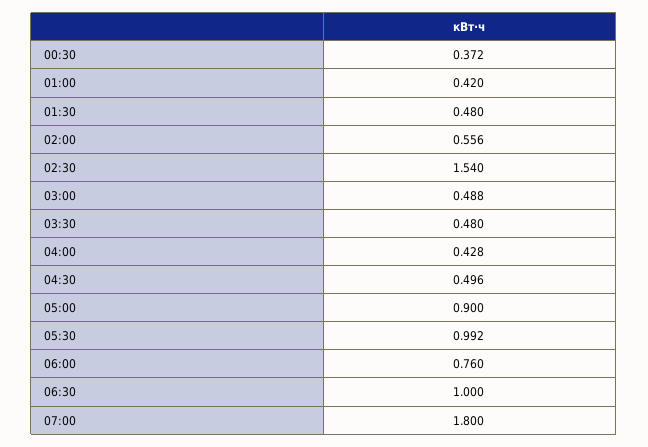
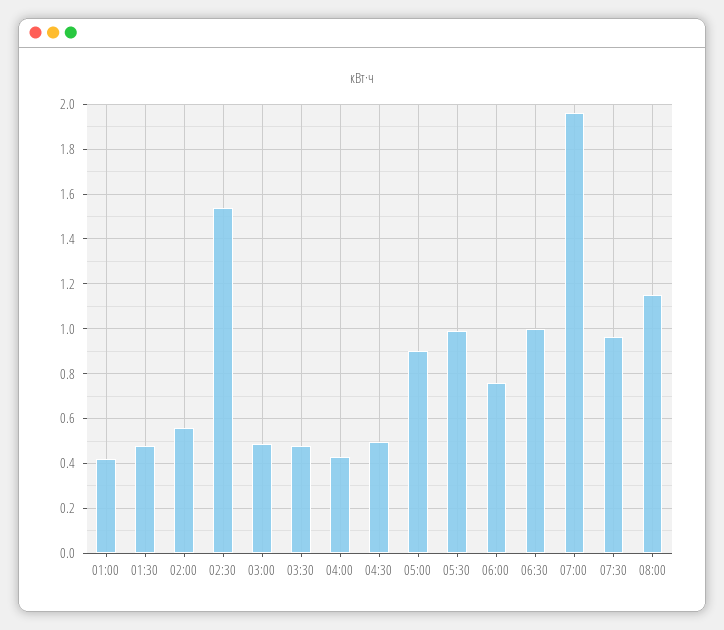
00:30: 0.372 -> none
07:00: 1.8 -> 1.95
07:30: none -> 0.95
08:00: none -> 1.15

